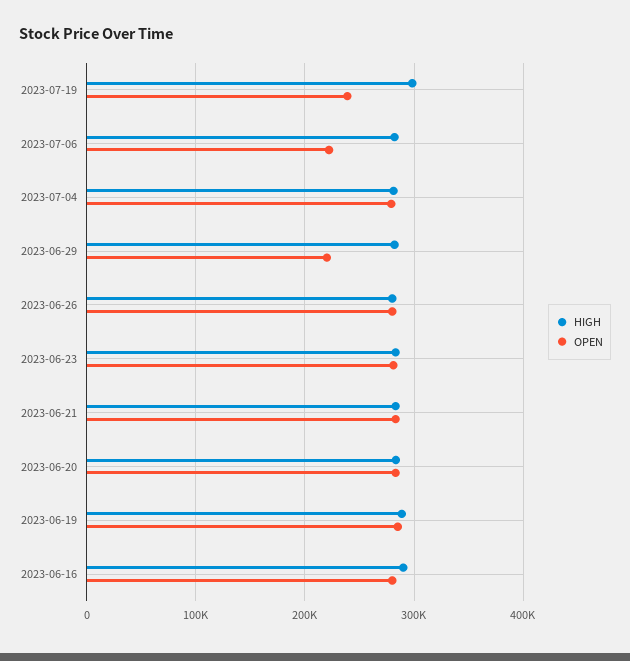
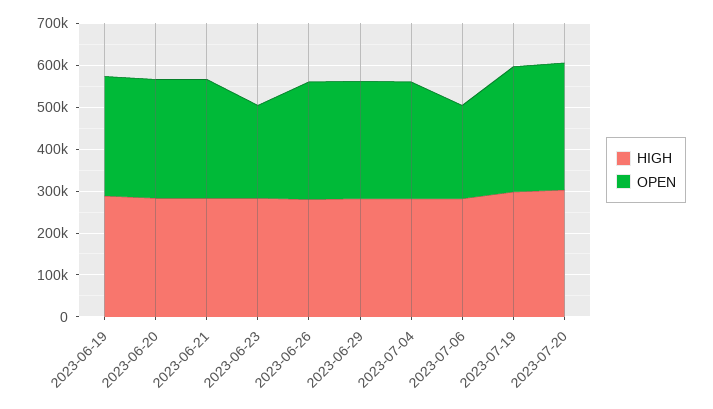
OPEN, 2023-07-19: 240000 -> 300000
OPEN, 2023-06-29: 220000 -> 280000
OPEN, 2023-06-23: 280000 -> 220000
HIGH, 2023-06-16: 290000 -> none
OPEN, 2023-06-16: 280000 -> none
HIGH, 2023-07-20: none -> 300000
OPEN, 2023-07-20: none -> 300000

